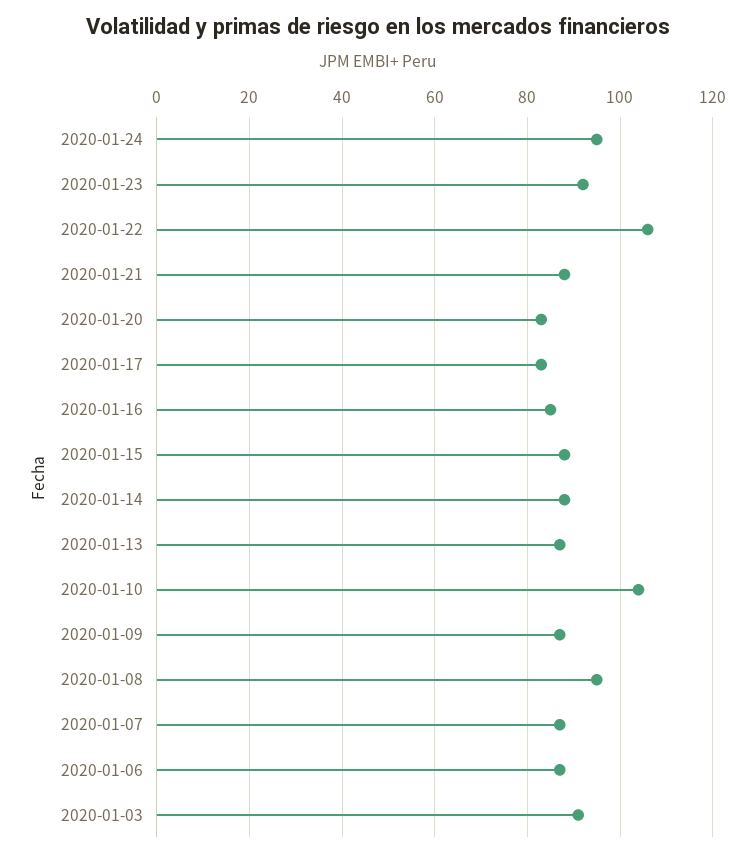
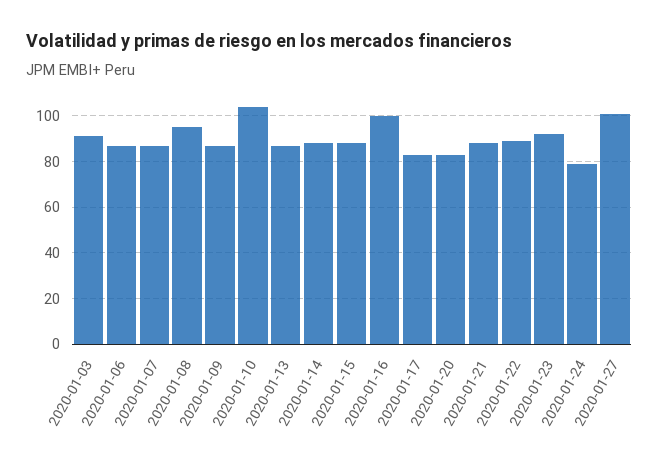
2020-01-24: 95 -> 80
2020-01-22: 105 -> 90
2020-01-16: 85 -> 100
2020-01-27: none -> 100

